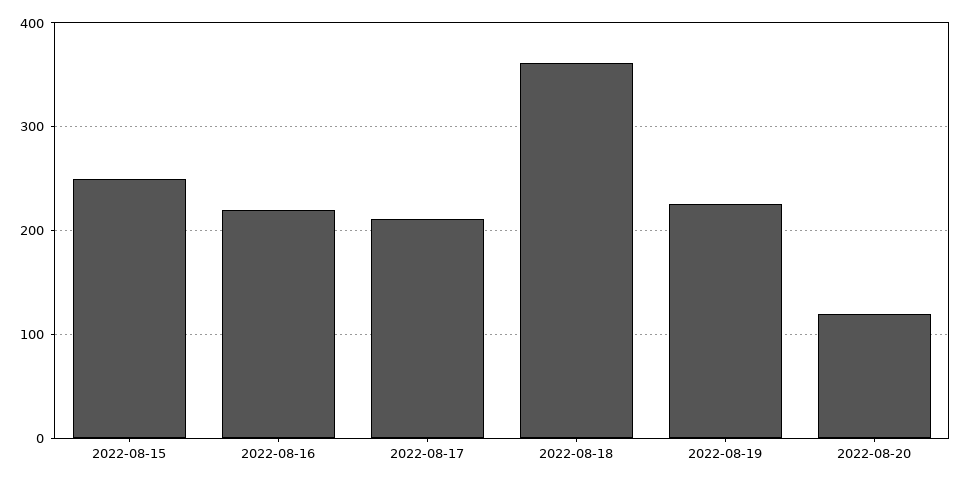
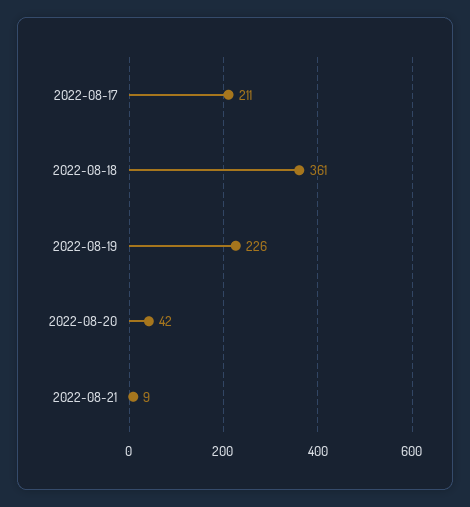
2022-08-15: 250 -> none
2022-08-16: 220 -> none
2022-08-20: 120 -> 42
2022-08-21: none -> 9

